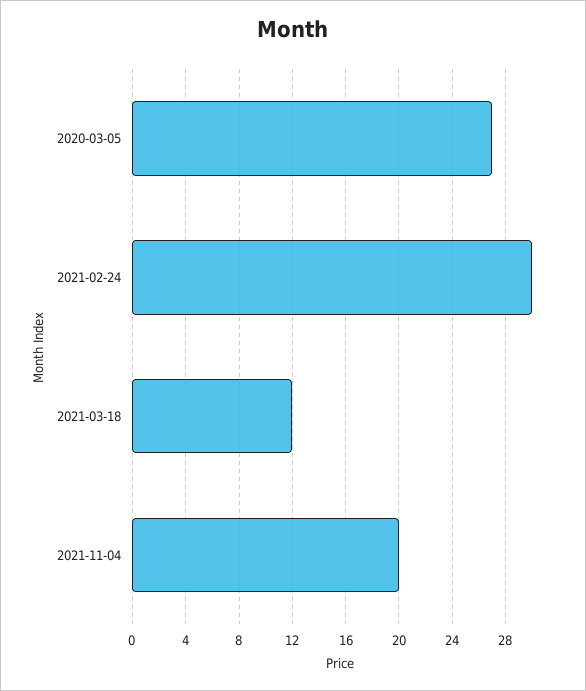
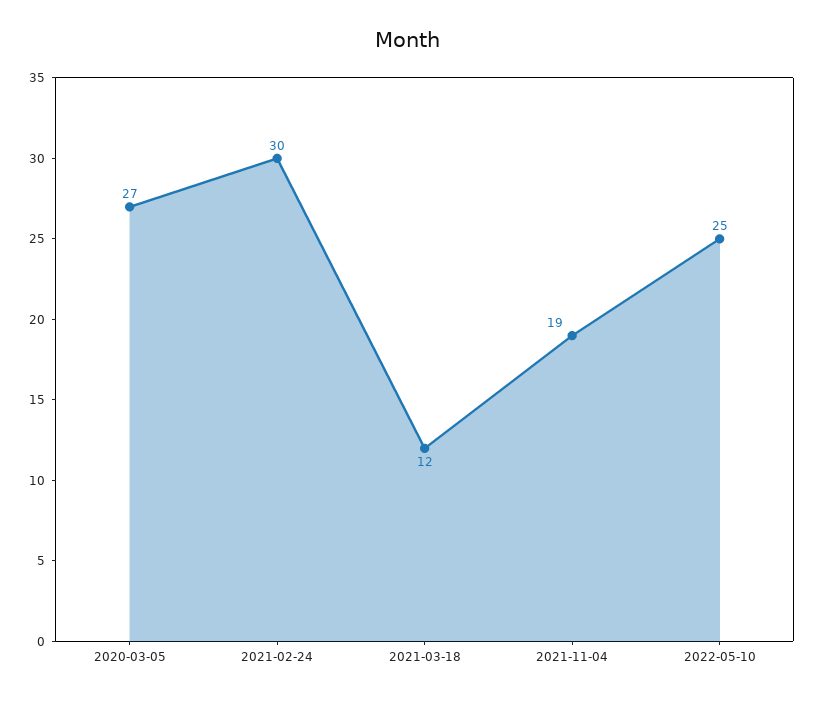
2021-11-04: 20 -> 19
2022-05-10: none -> 25

